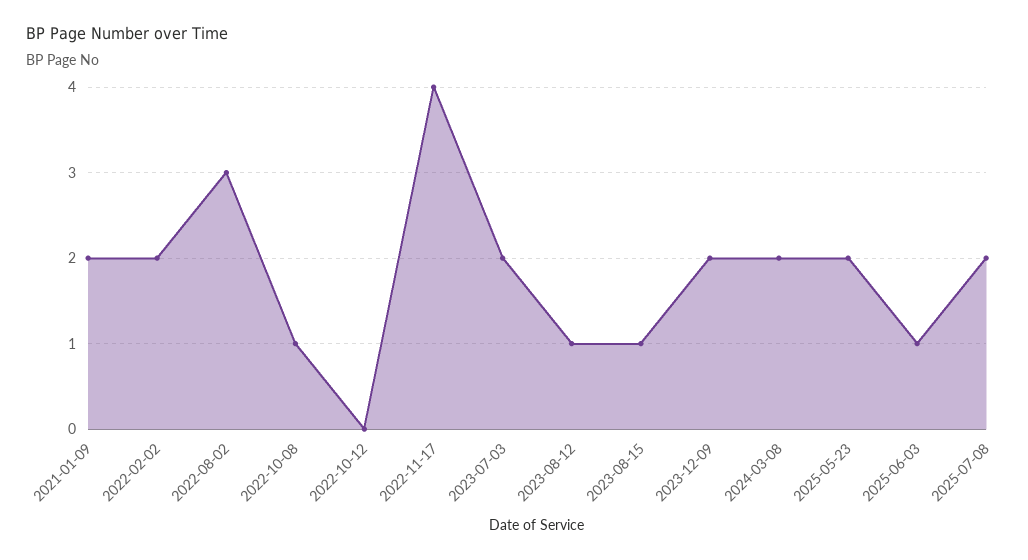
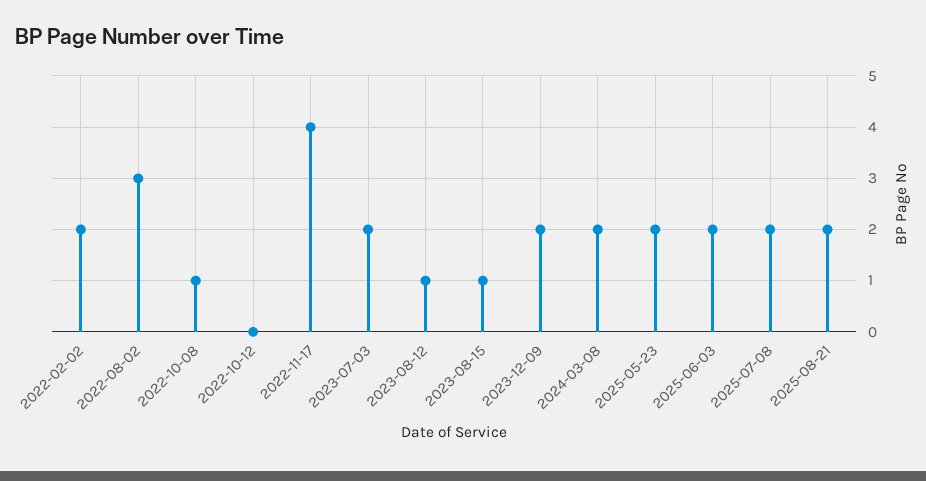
2021-01-09: 2 -> none
2025-06-03: 1 -> 2
2025-08-21: none -> 2

